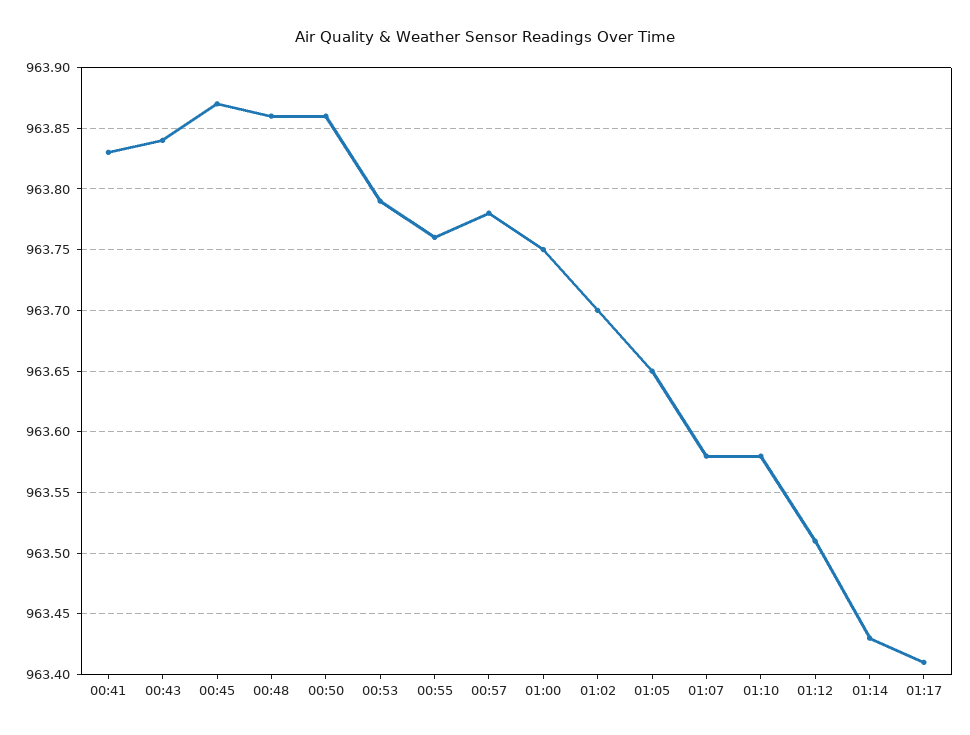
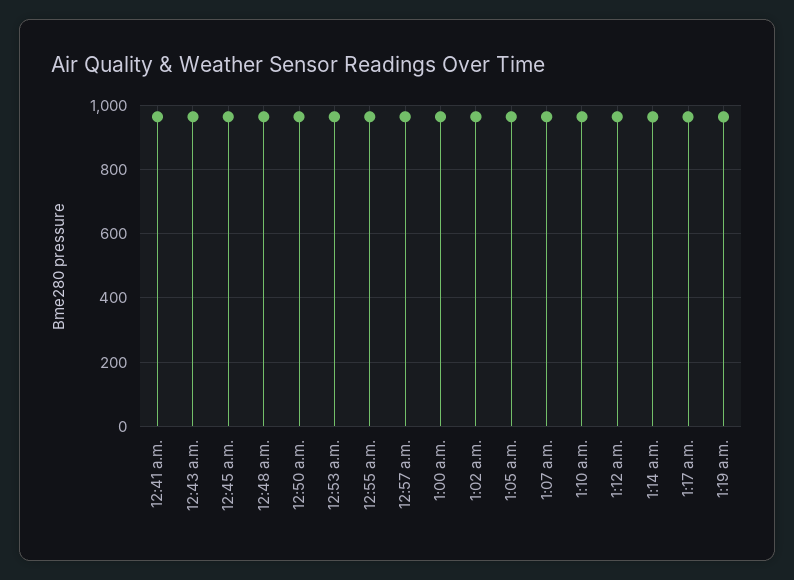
1:19 a.m.: none -> 960

